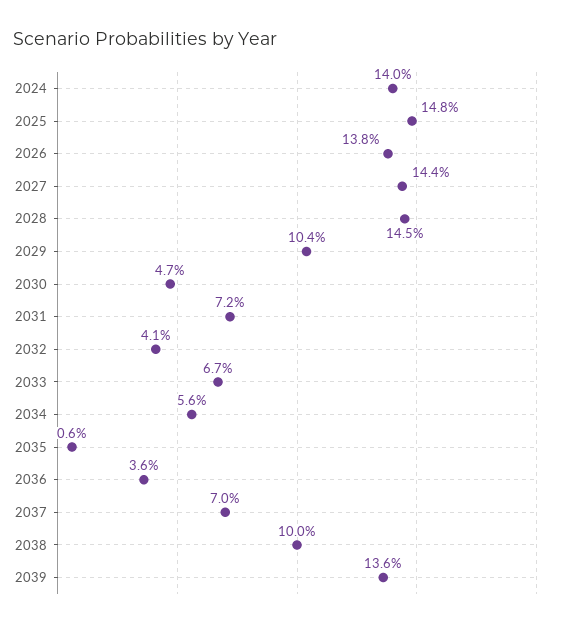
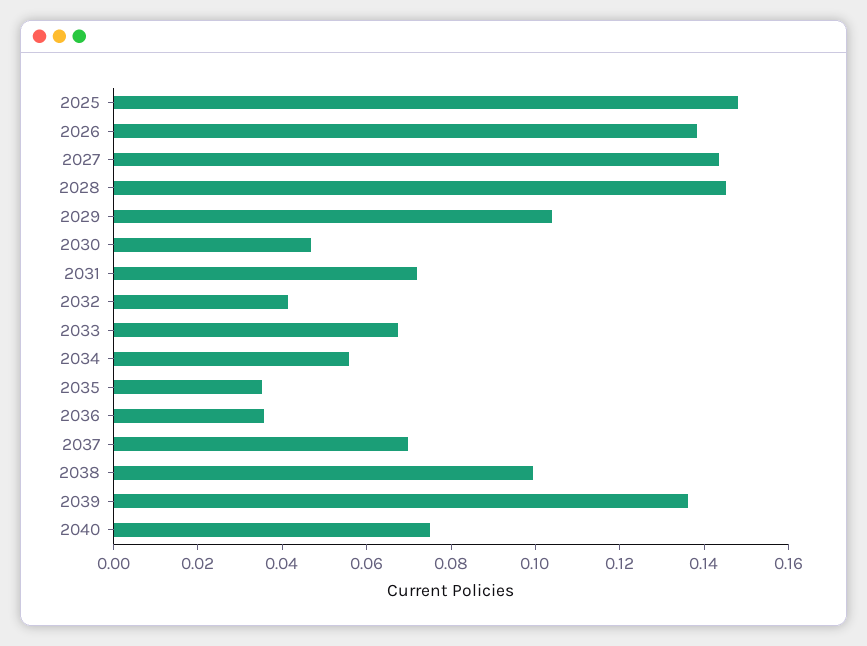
2024: 0.14 -> none
2035: 0.006 -> 0.035
2040: none -> 0.075

